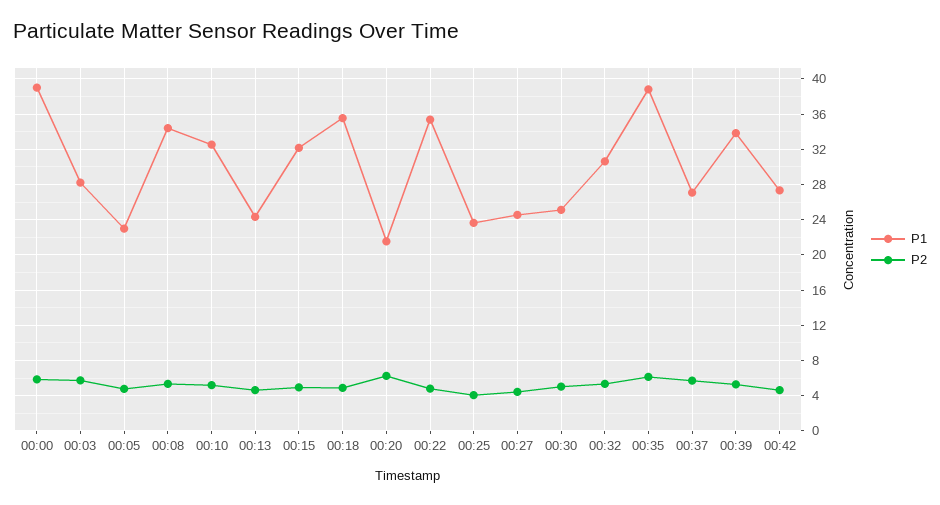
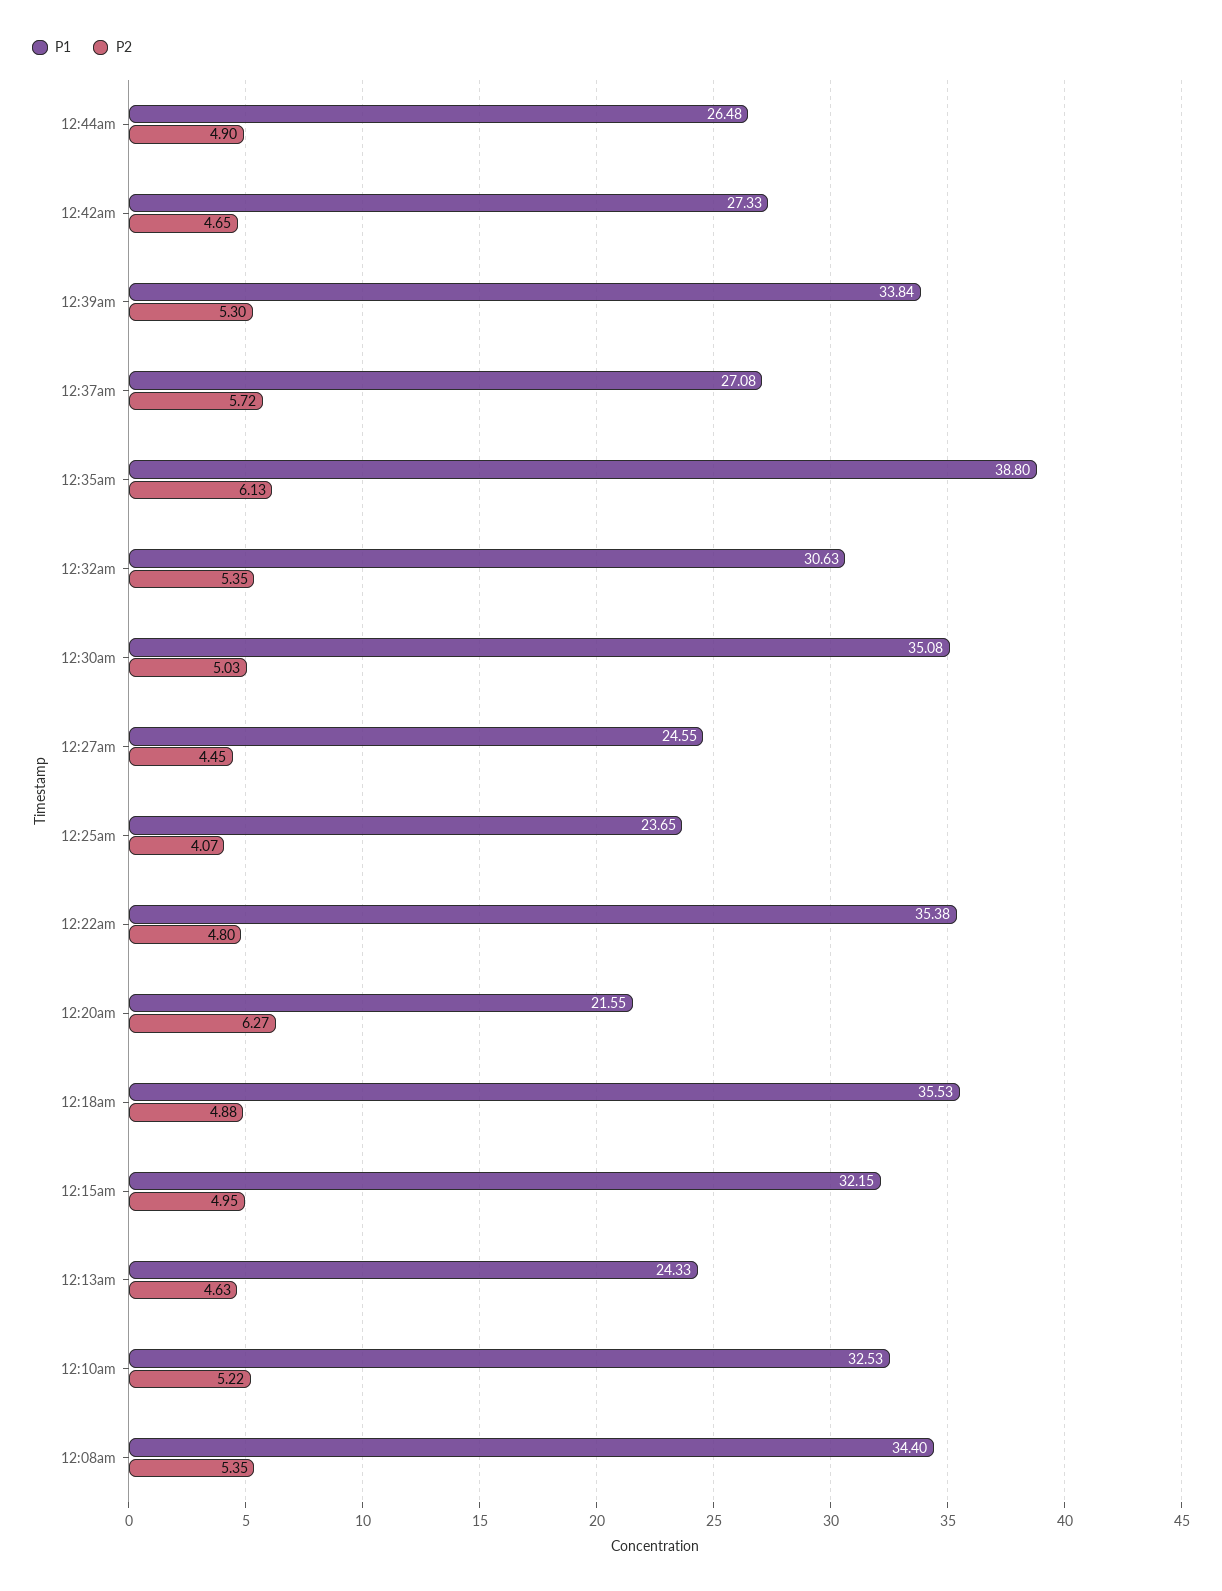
P1, 00:00: 39 -> none
P2, 00:00: 6 -> none
P1, 00:03: 28 -> none
P2, 00:03: 6 -> none
P1, 00:05: 23 -> none
P2, 00:05: 5 -> none
P1, 00:30: 25 -> 35.08
P1, 12:44am: none -> 26.48
P2, 12:44am: none -> 4.9

